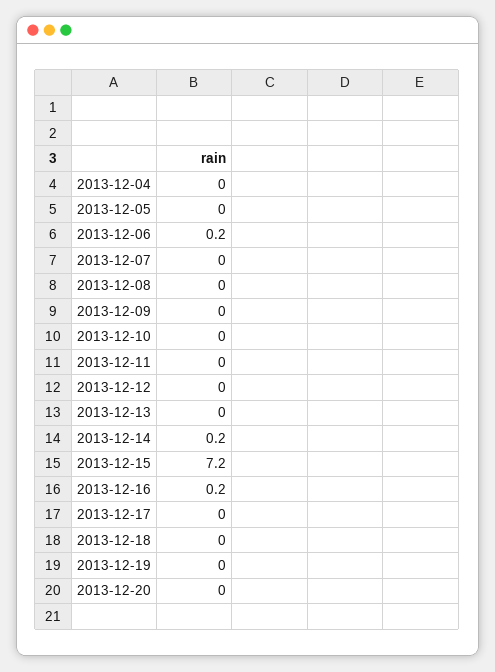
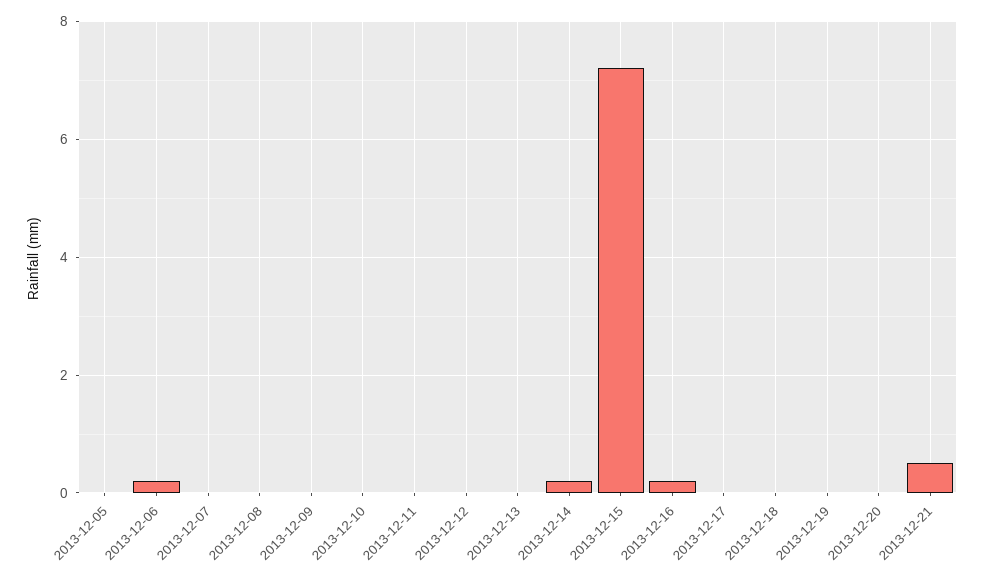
2013-12-04: 0 -> none
2013-12-21: none -> 0.5

